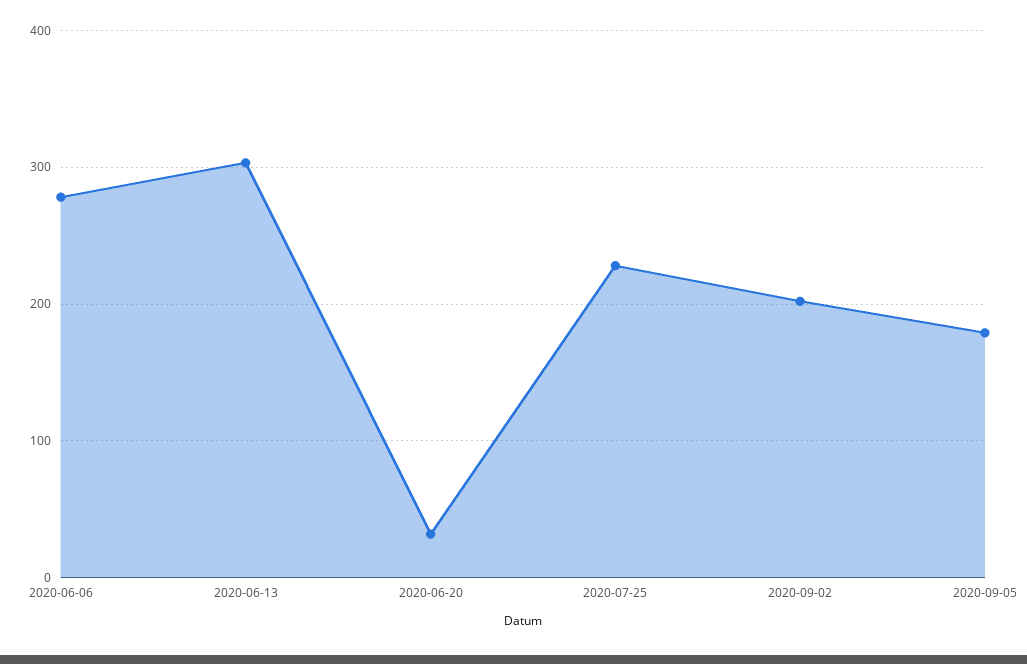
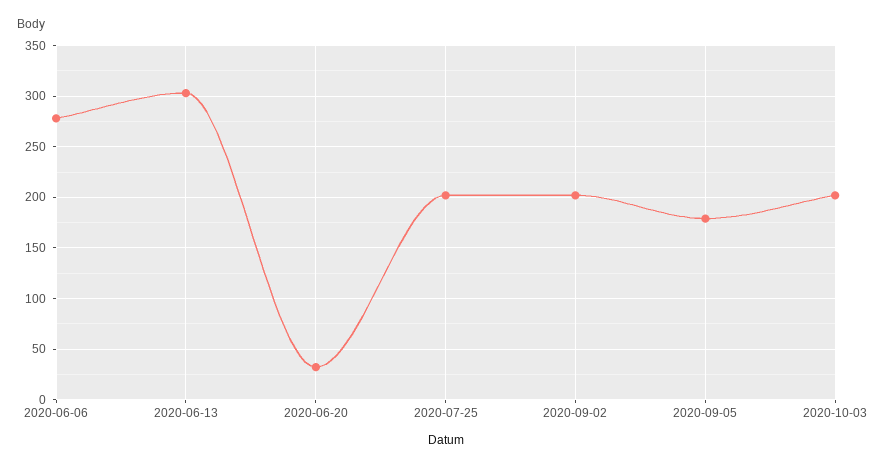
2020-07-25: 230 -> 200
2020-10-03: none -> 200

